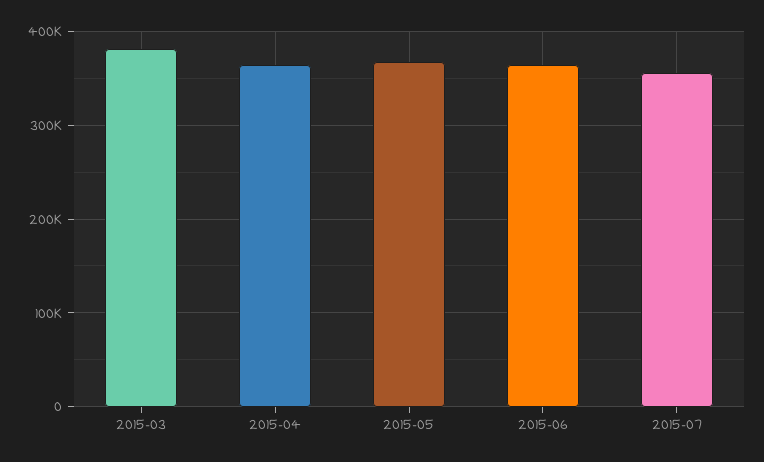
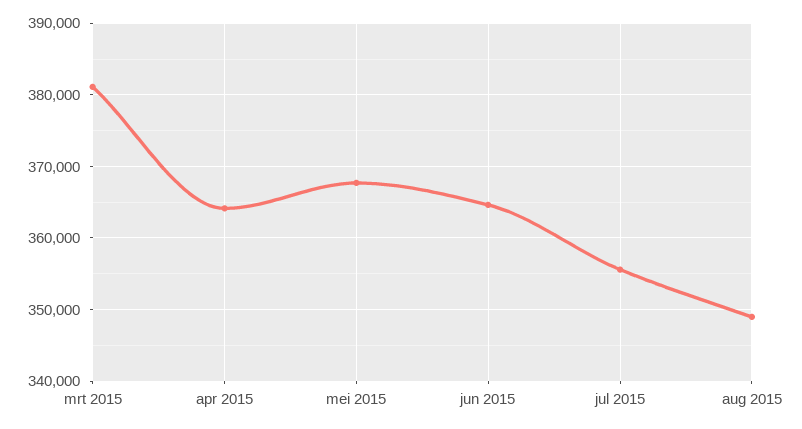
aug 2015: none -> 349000

